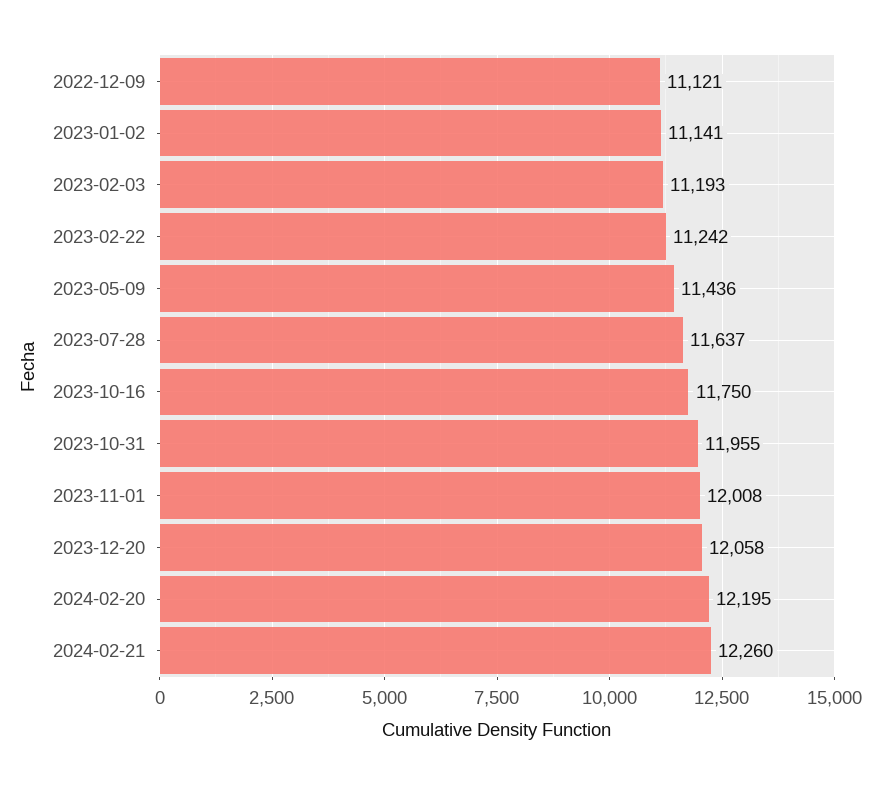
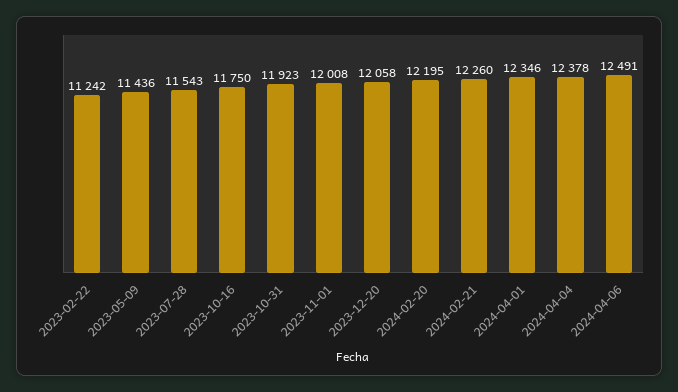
2022-12-09: 11121 -> none
2023-01-02: 11141 -> none
2023-02-03: 11193 -> none
2023-07-28: 11637 -> 11543
2023-10-31: 11955 -> 11923
2024-04-01: none -> 12346
2024-04-04: none -> 12378
2024-04-06: none -> 12491

